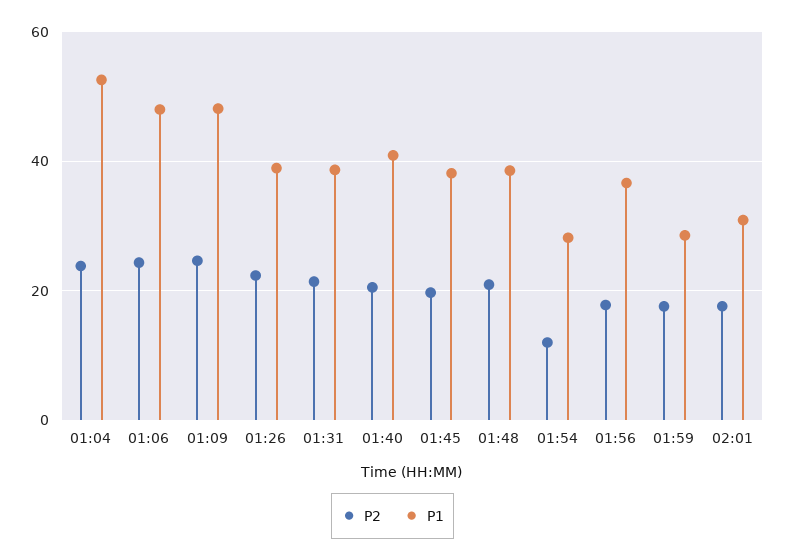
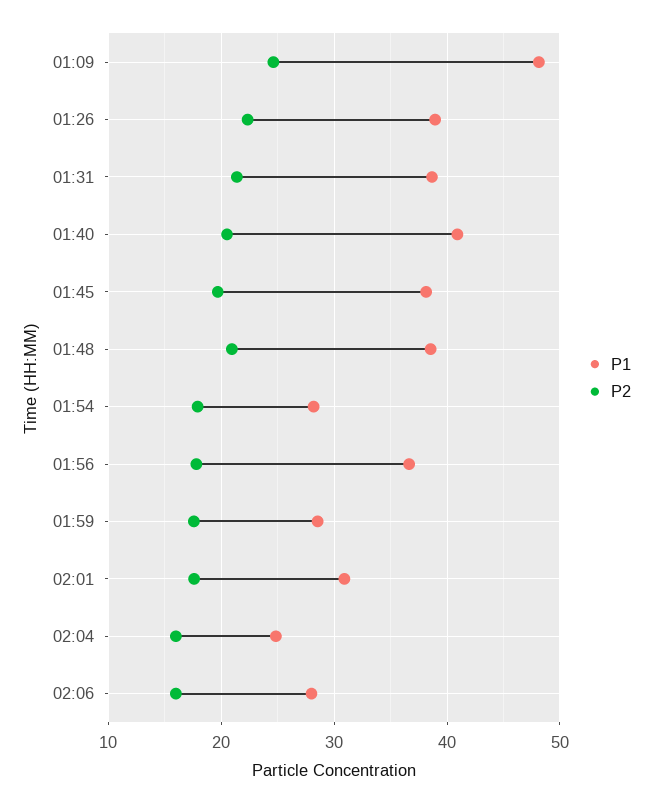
P2, 01:04: 24 -> none
P1, 01:04: 52 -> none
P2, 01:06: 24 -> none
P1, 01:06: 48 -> none
P2, 01:54: 12 -> 18
P1, 02:04: none -> 25
P2, 02:04: none -> 16
P1, 02:06: none -> 28
P2, 02:06: none -> 16

